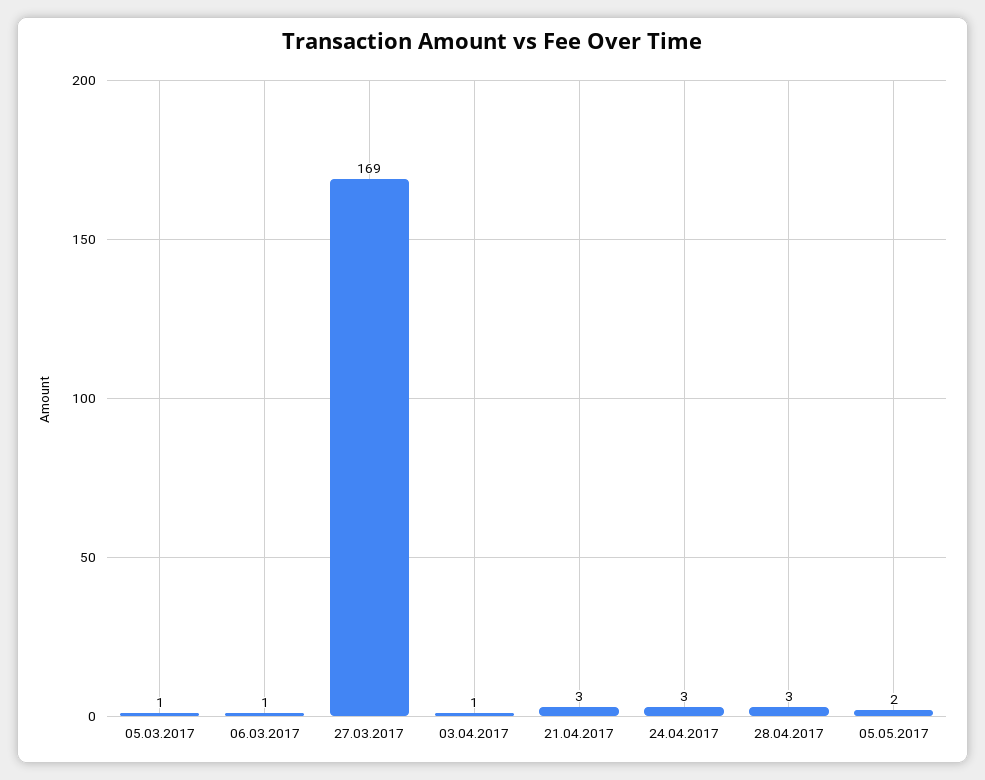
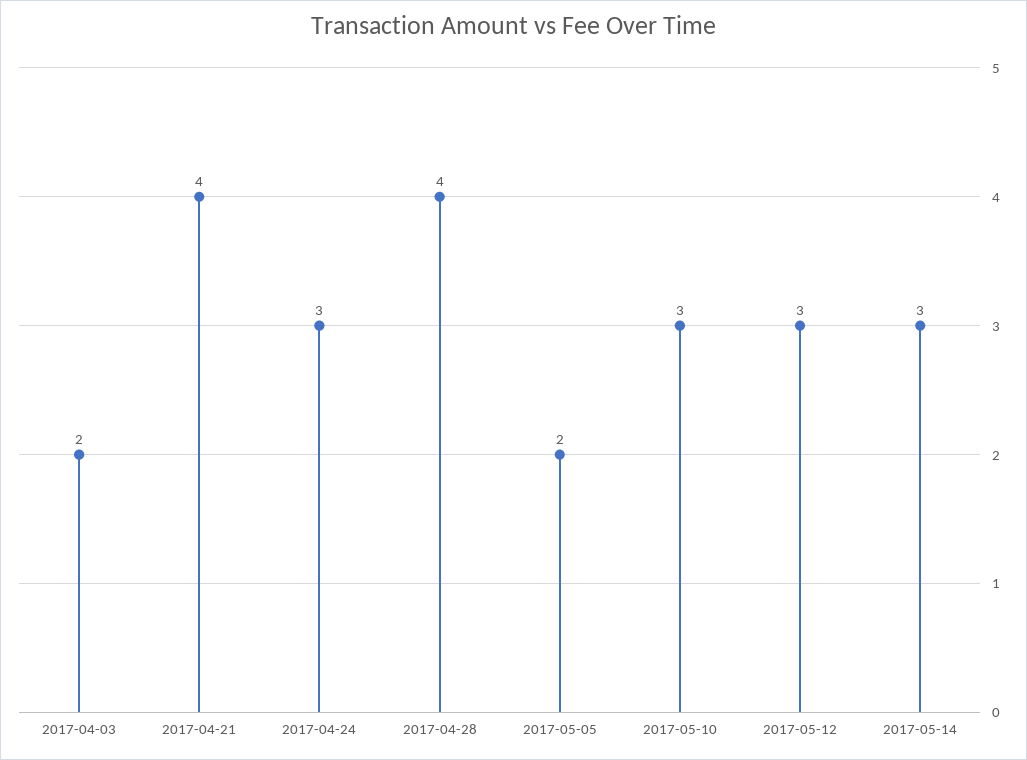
05.03.2017: 1 -> none
06.03.2017: 1 -> none
27.03.2017: 169 -> none
03.04.2017: 1 -> 2
21.04.2017: 3 -> 4
28.04.2017: 3 -> 4
2017-05-10: none -> 3
2017-05-12: none -> 3
2017-05-14: none -> 3

